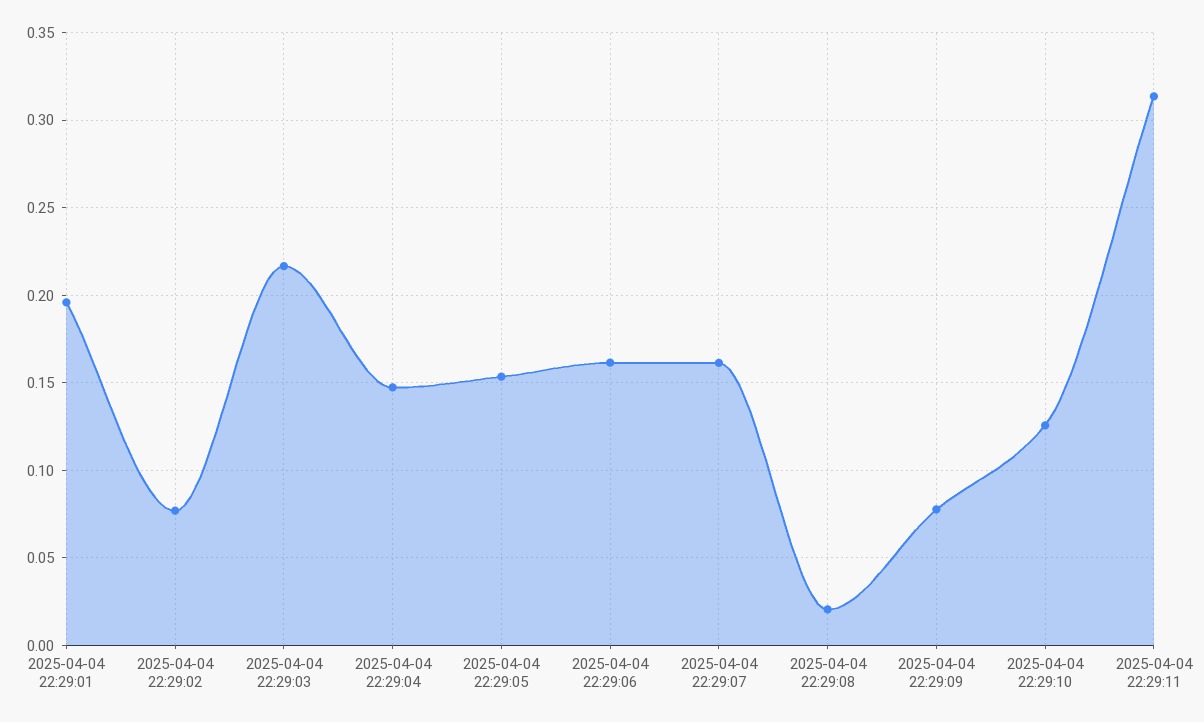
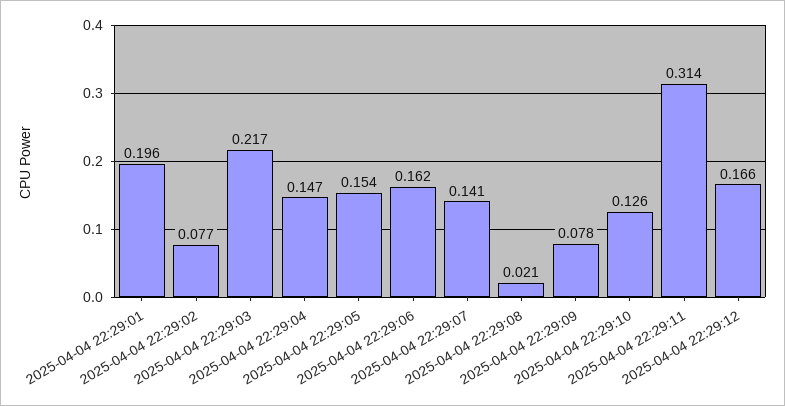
2025-04-04 22:29:07: 0.16 -> 0.141
2025-04-04 22:29:12: none -> 0.166

